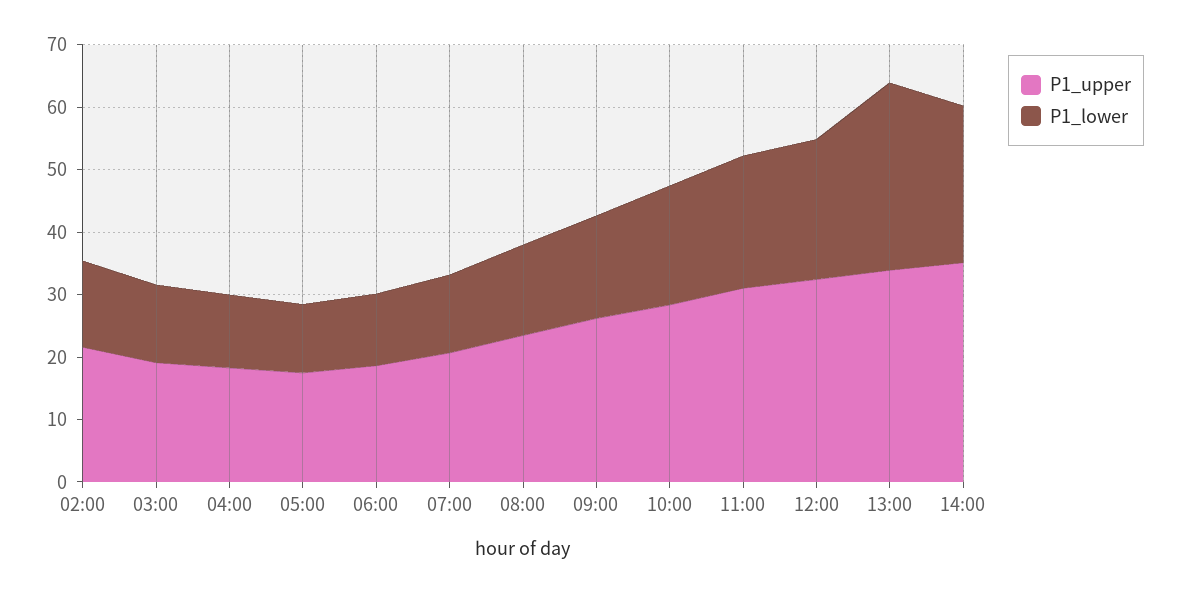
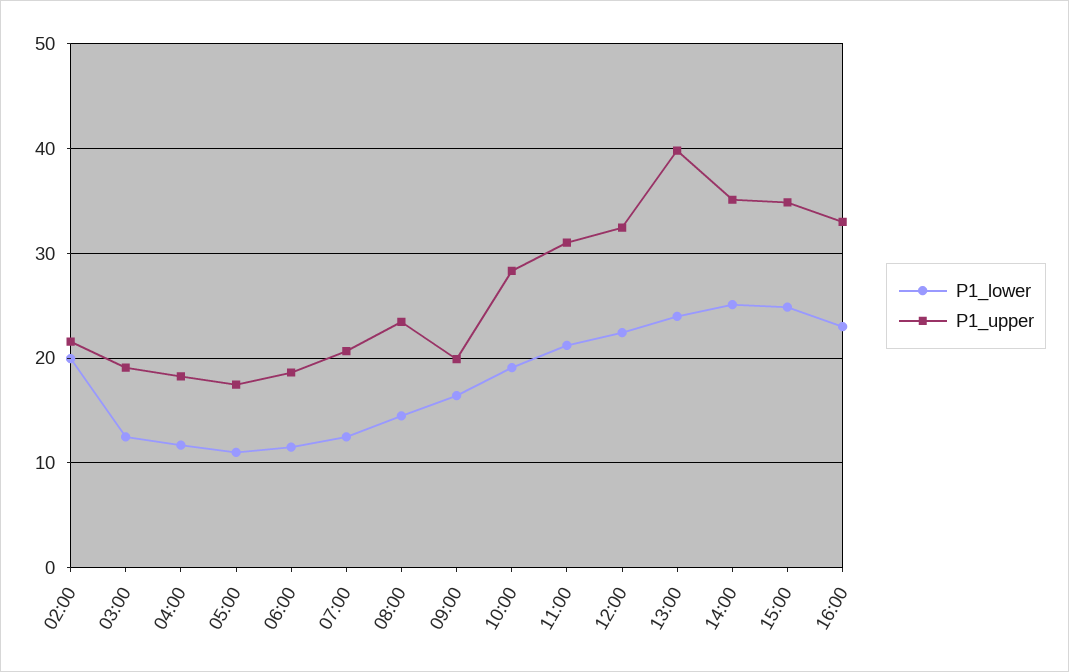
P1_lower, 02:00: 14 -> 20
P1_upper, 09:00: 26 -> 20
P1_upper, 13:00: 34 -> 40
P1_lower, 13:00: 30 -> 24
P1_lower, 15:00: none -> 25
P1_upper, 15:00: none -> 35
P1_lower, 16:00: none -> 23
P1_upper, 16:00: none -> 33

